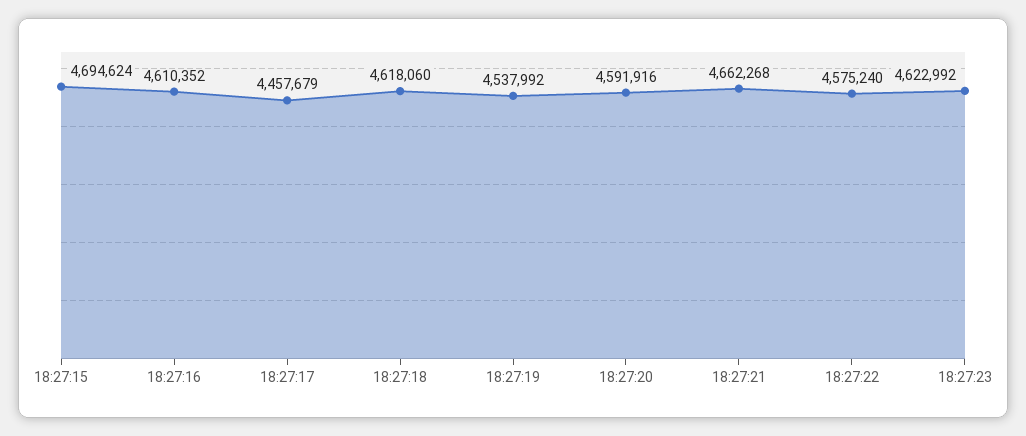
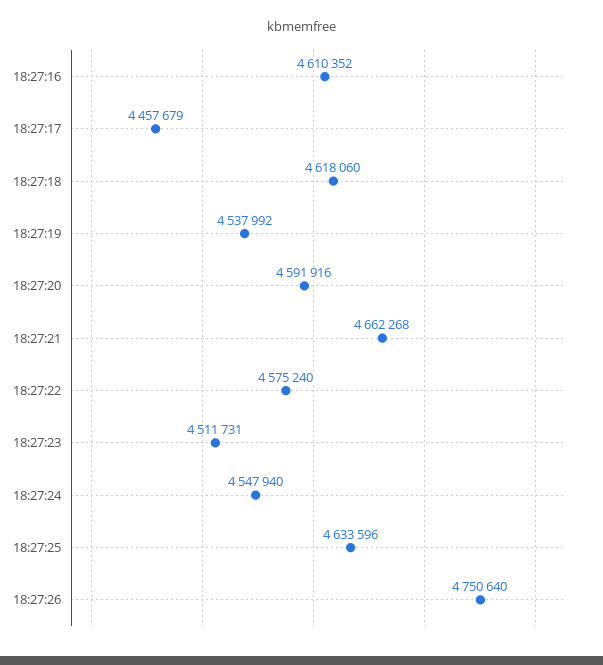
18:27:15: 4694624 -> none
18:27:23: 4622992 -> 4511731
18:27:24: none -> 4547940
18:27:25: none -> 4633596
18:27:26: none -> 4750640

